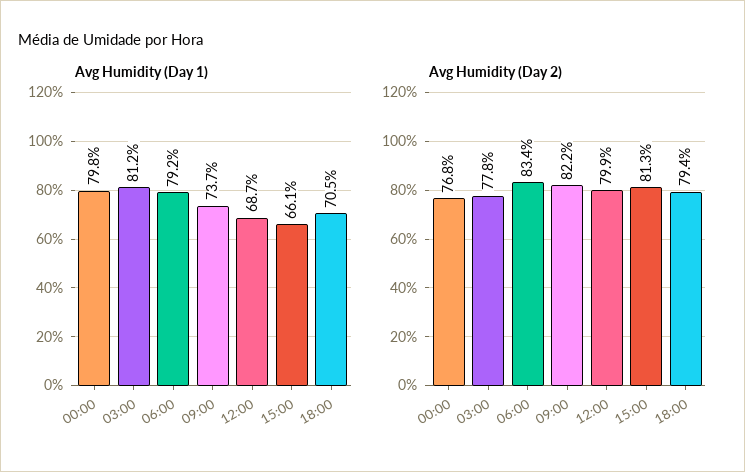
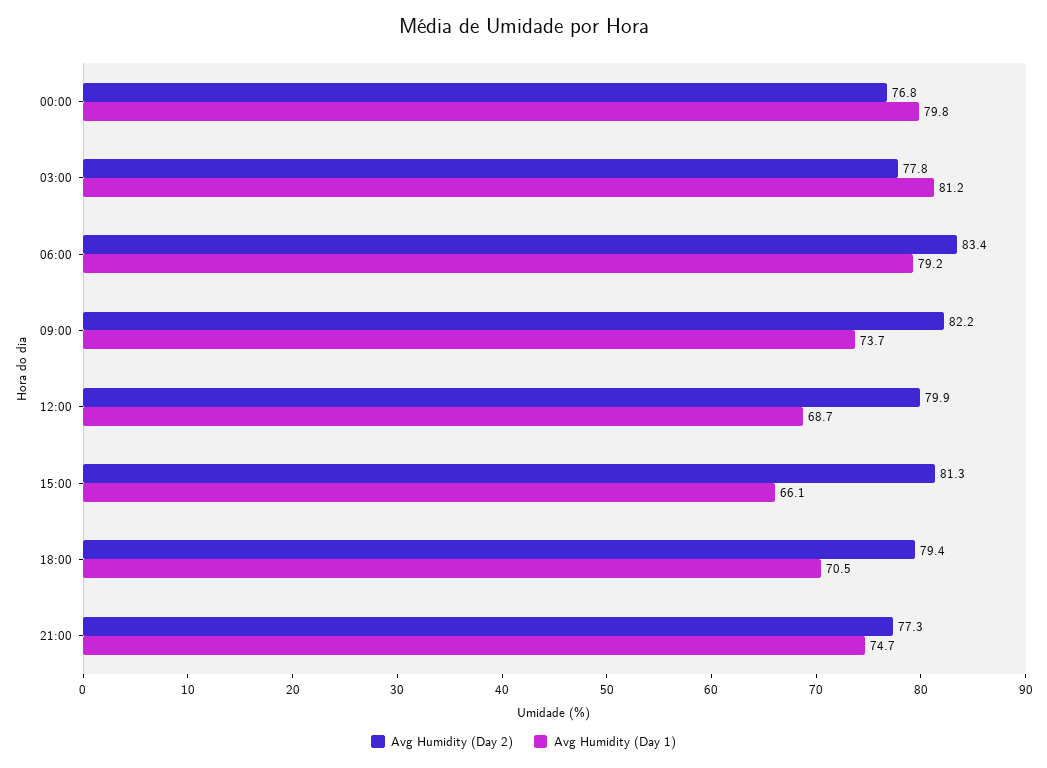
Avg Humidity (Day 2), 21:00: none -> 77.3
Avg Humidity (Day 1), 21:00: none -> 74.7

